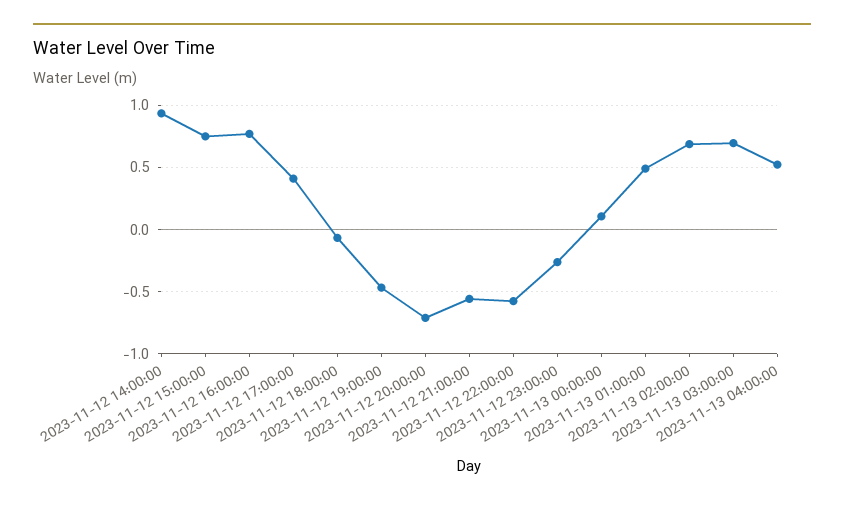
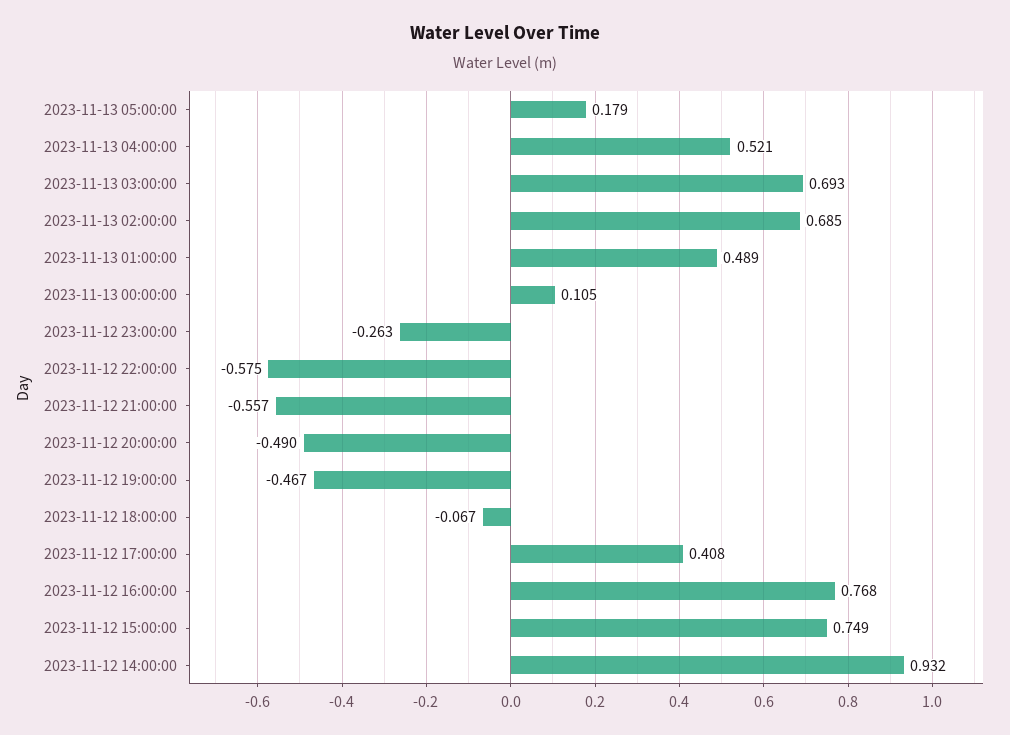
2023-11-12 20:00:00: -0.7 -> -0.49
2023-11-13 05:00:00: none -> 0.179

